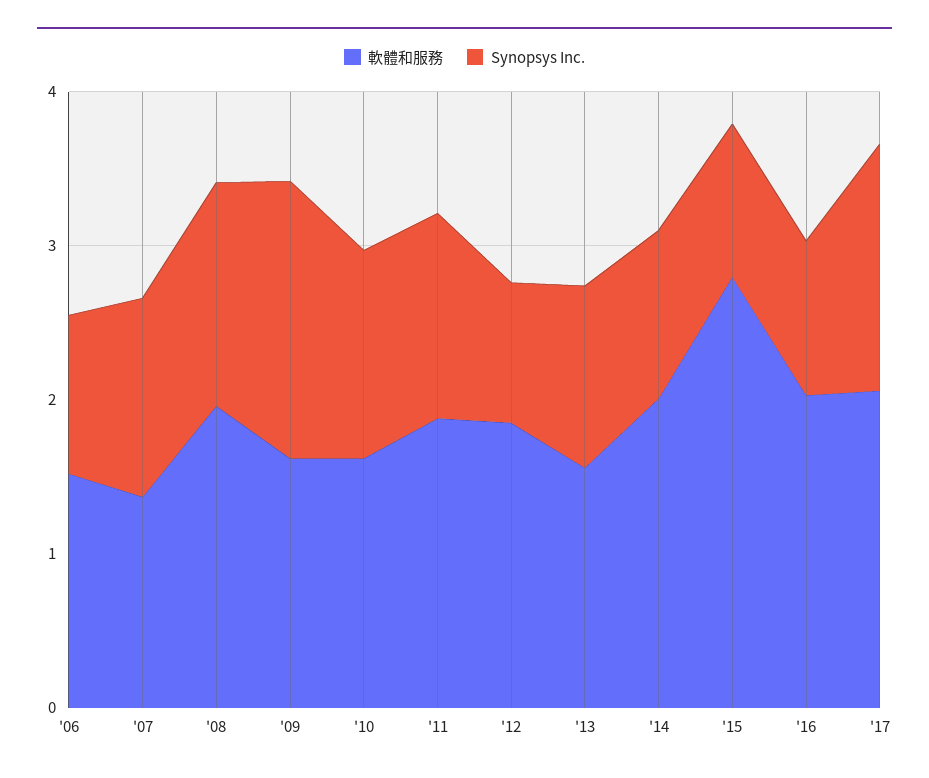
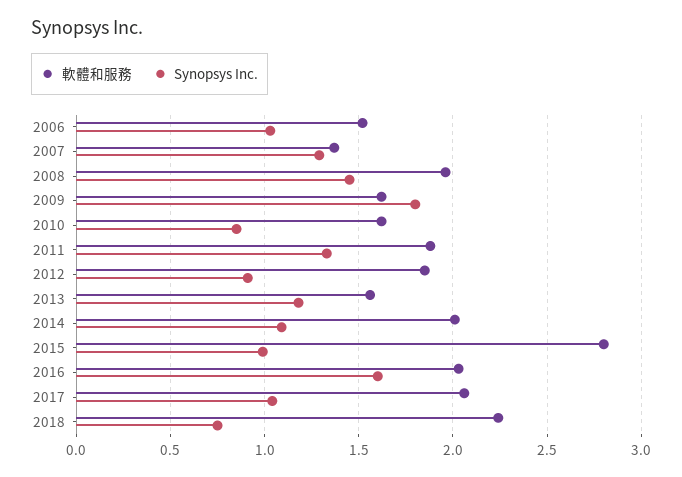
Synopsys Inc., '10: 1.4 -> 0.85
Synopsys Inc., '16: 1 -> 1.6
Synopsys Inc., '17: 1.6 -> 1.05
軟體和服務, 2018: none -> 2.25
Synopsys Inc., 2018: none -> 0.75

